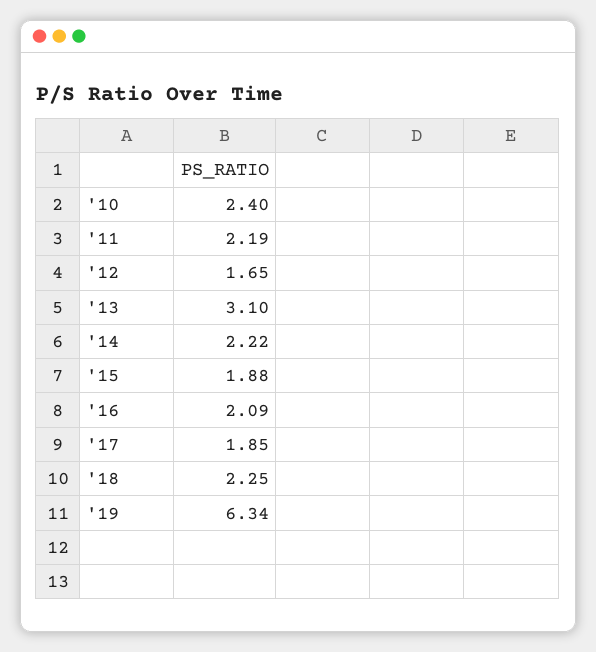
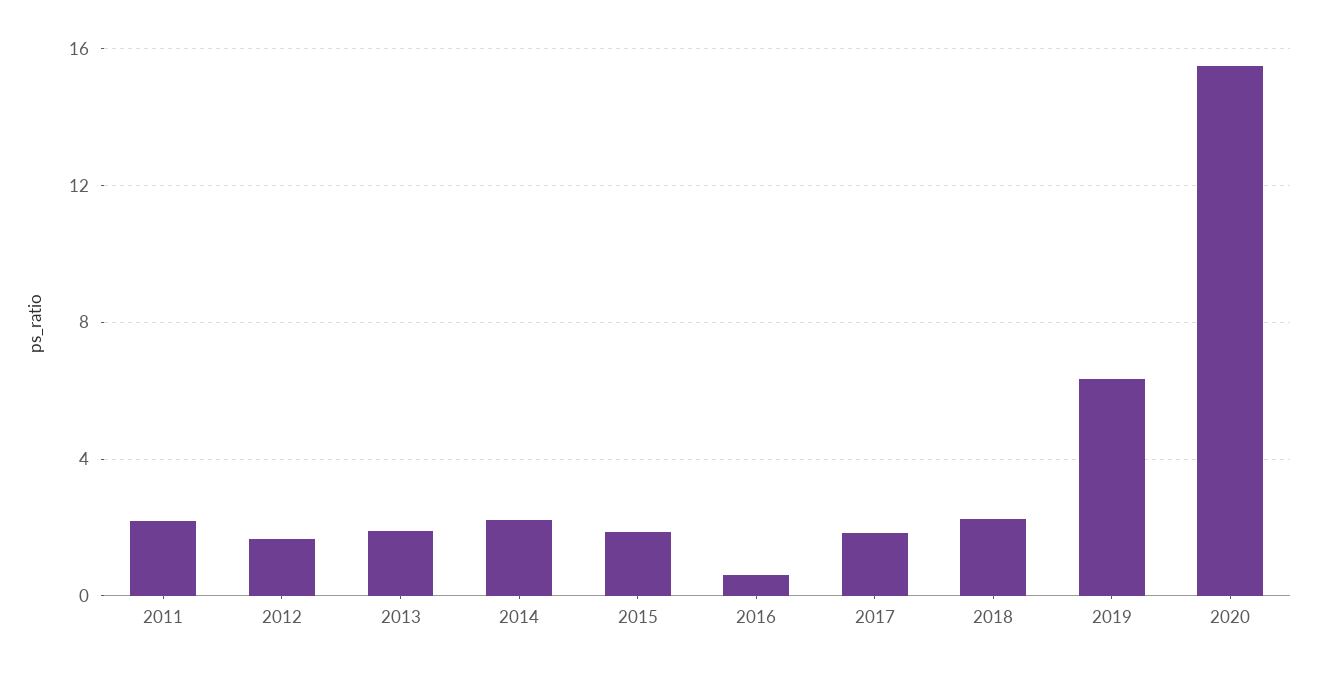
'10: 2.4 -> none
'13: 3.1 -> 2
'16: 2.09 -> 0.5
2020: none -> 15.5

